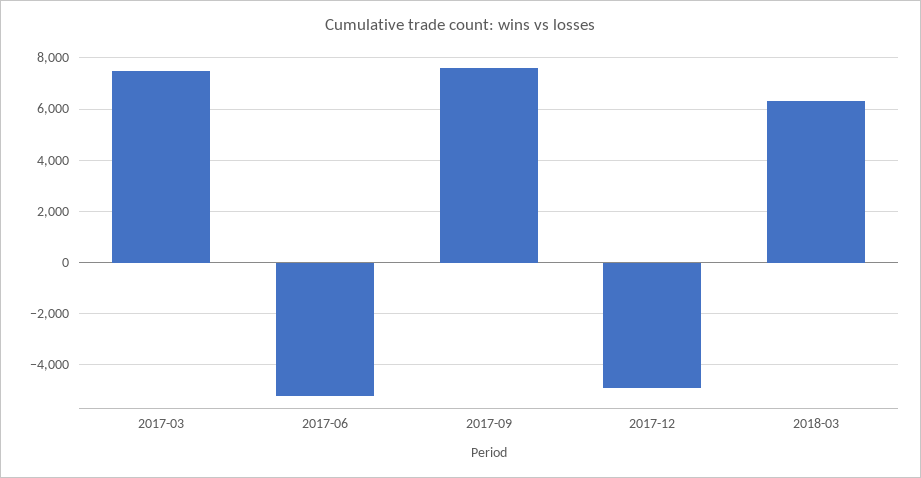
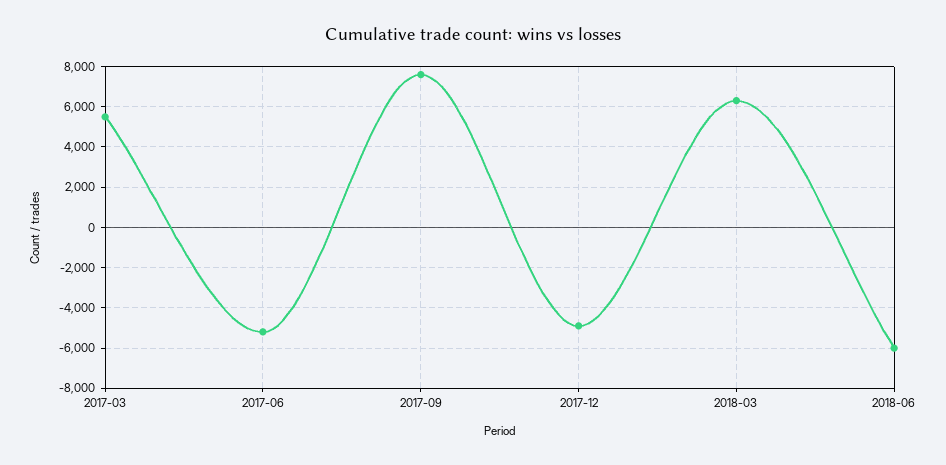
2017-03: 7500 -> 5500
2018-06: none -> -6000

